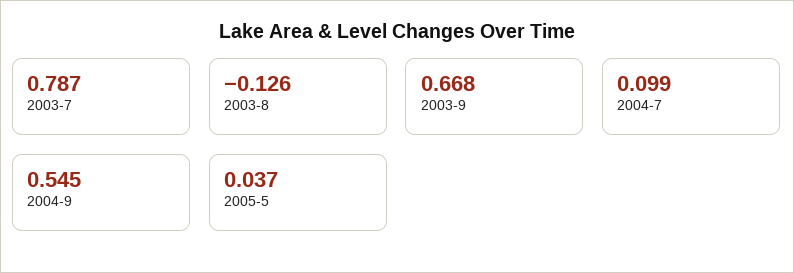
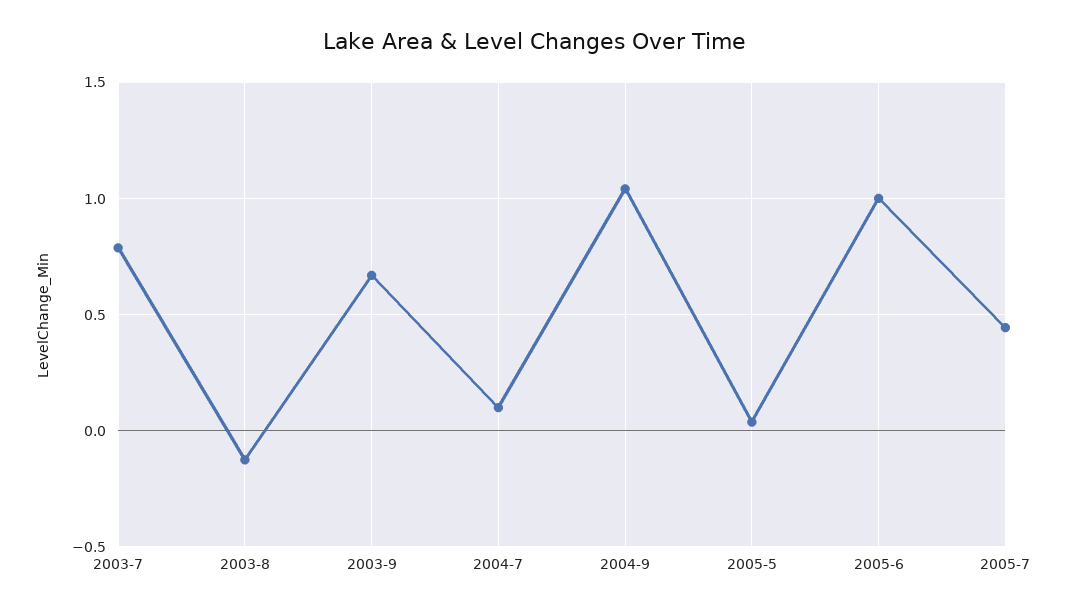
2004-9: 0.545 -> 1.05
2005-6: none -> 1
2005-7: none -> 0.45

